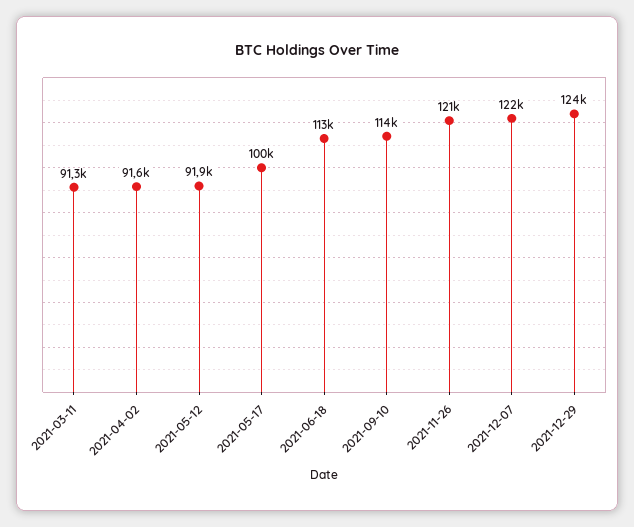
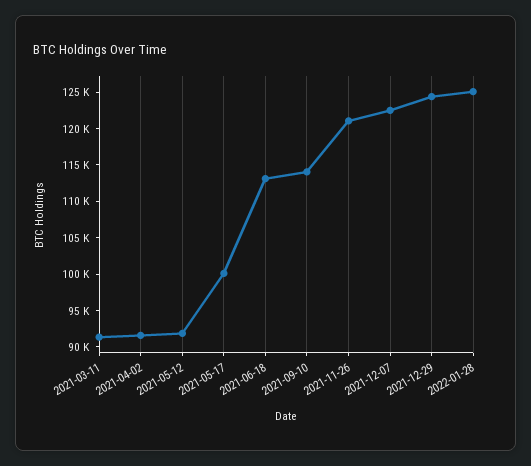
2022-01-28: none -> 125000

